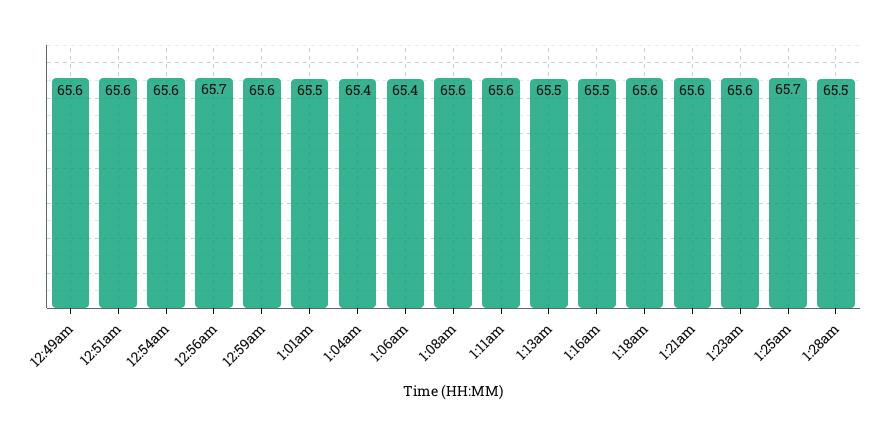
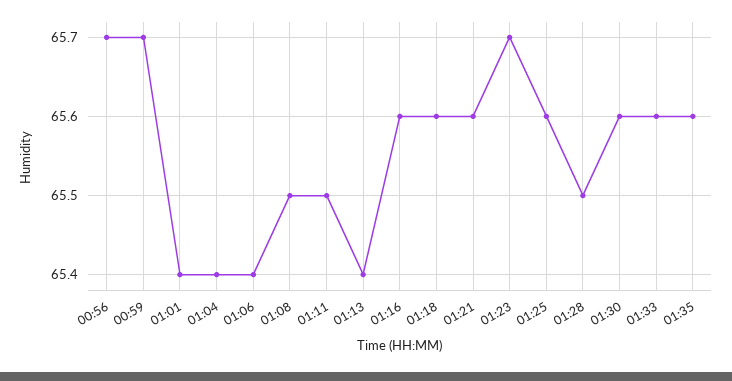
12:49am: 65.6 -> none
12:51am: 65.6 -> none
12:54am: 65.6 -> none
12:59am: 65.6 -> 65.7
1:01am: 65.5 -> 65.4
1:08am: 65.6 -> 65.5
1:11am: 65.6 -> 65.5
1:13am: 65.5 -> 65.4
1:16am: 65.5 -> 65.6
1:23am: 65.6 -> 65.7
1:25am: 65.7 -> 65.6
01:30: none -> 65.6
01:33: none -> 65.6
01:35: none -> 65.6

